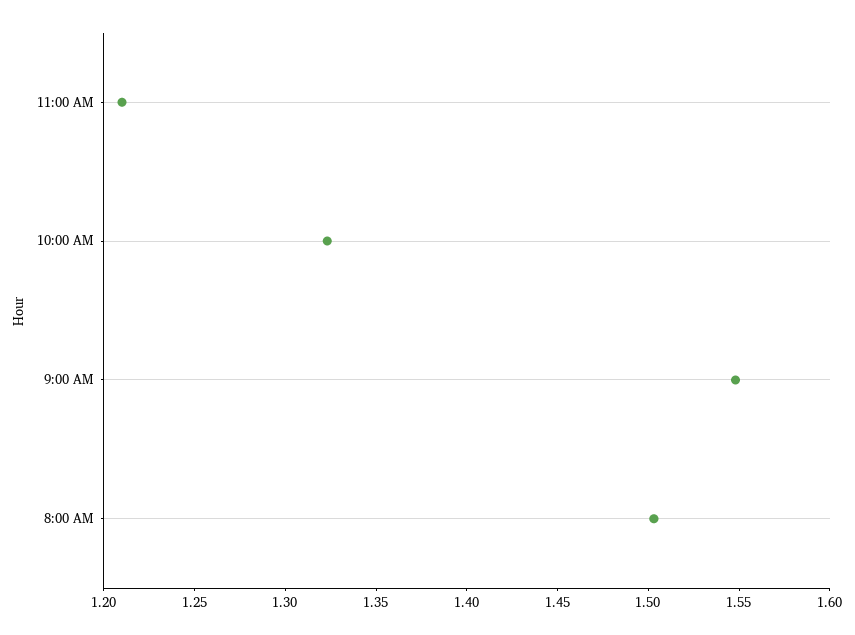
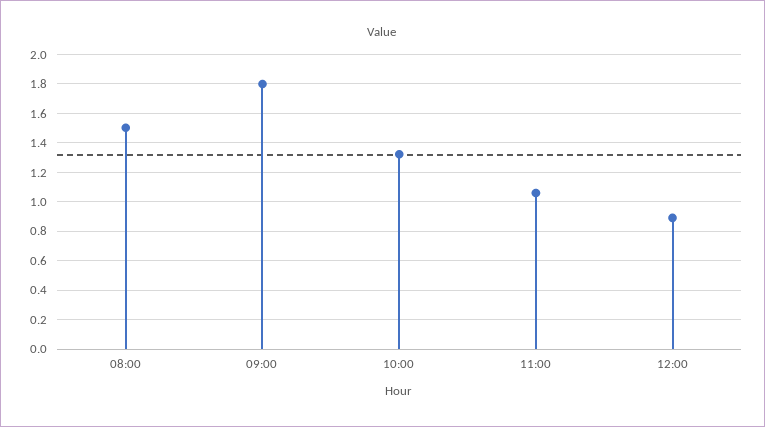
11:00 AM: 1.21 -> 1.05
9:00 AM: 1.55 -> 1.8
12:00: none -> 0.9

